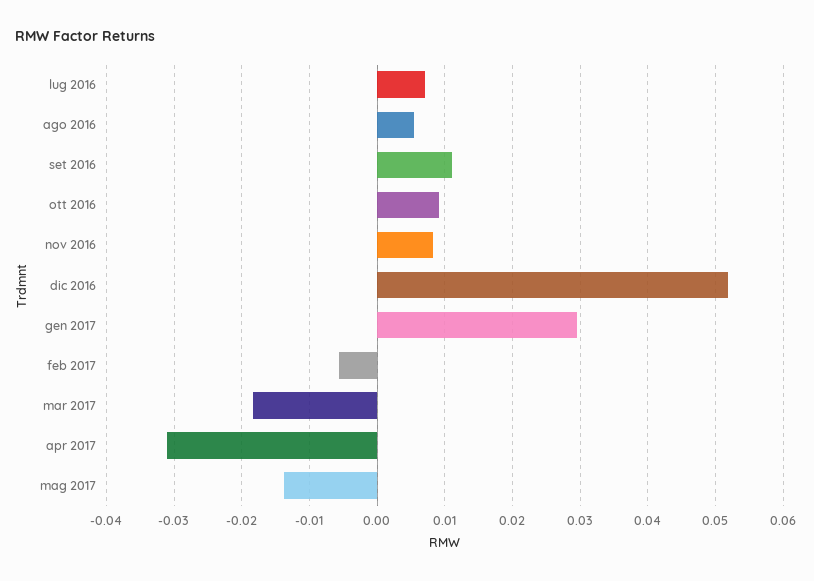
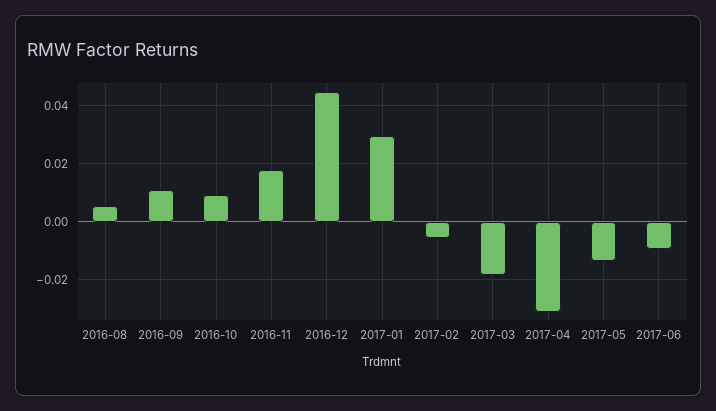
lug 2016: 0.007 -> none
nov 2016: 0.008 -> 0.0175
dic 2016: 0.052 -> 0.045
2017-06: none -> -0.01

